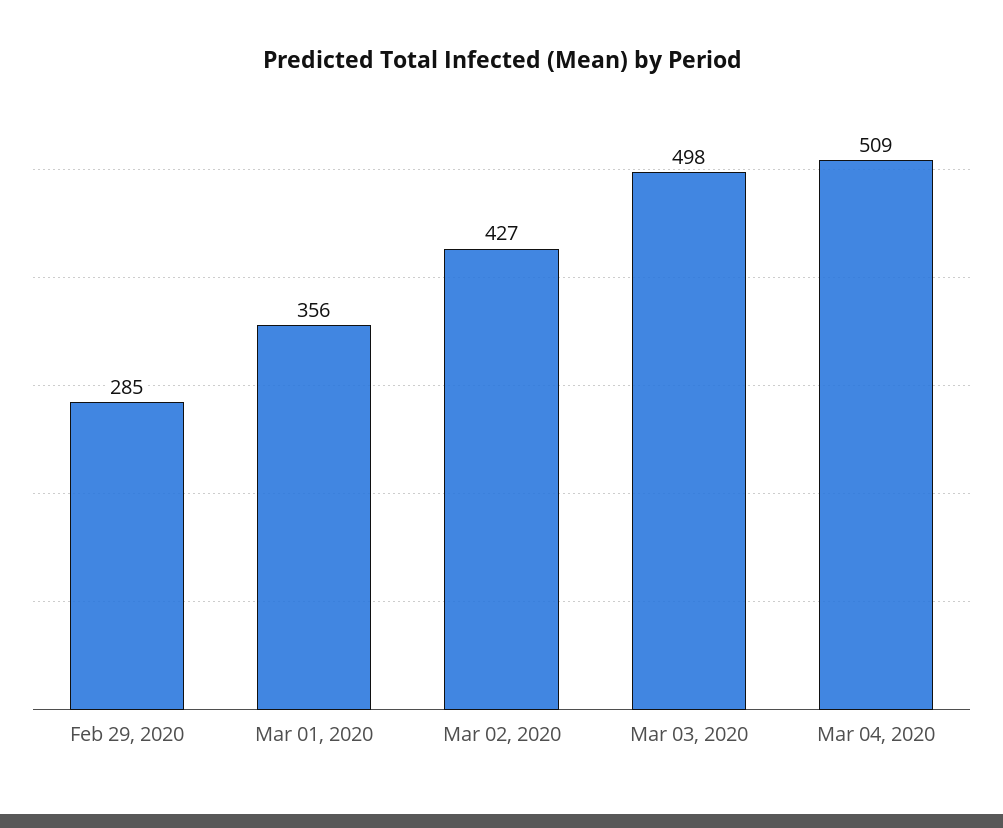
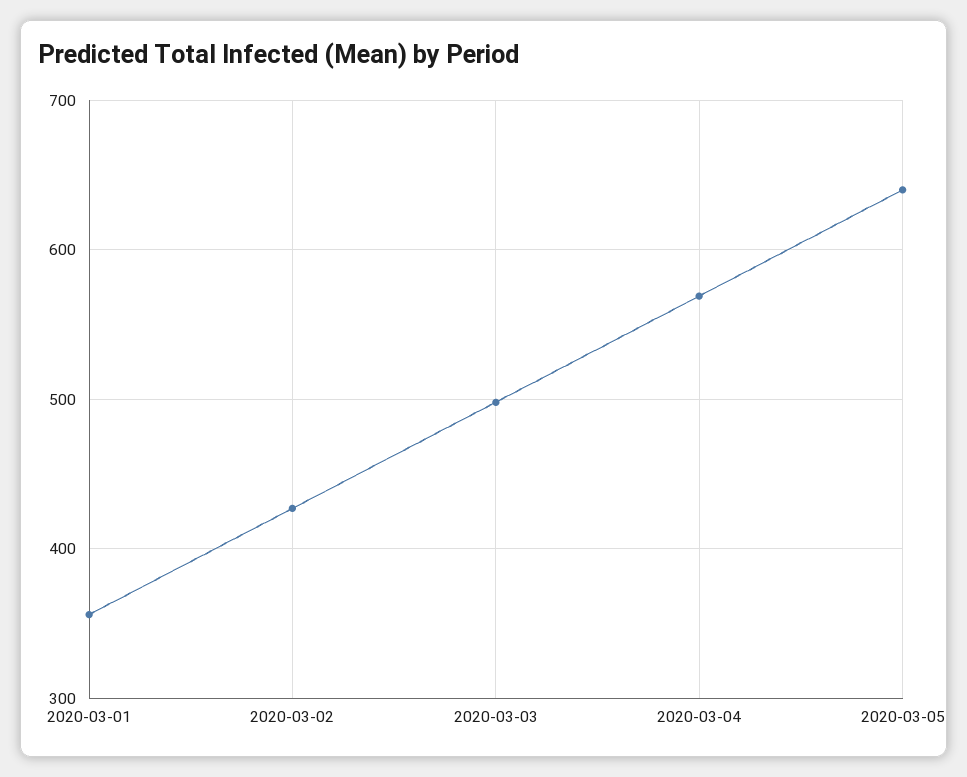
Feb 29, 2020: 285 -> none
Mar 04, 2020: 509 -> 570
2020-03-05: none -> 640

